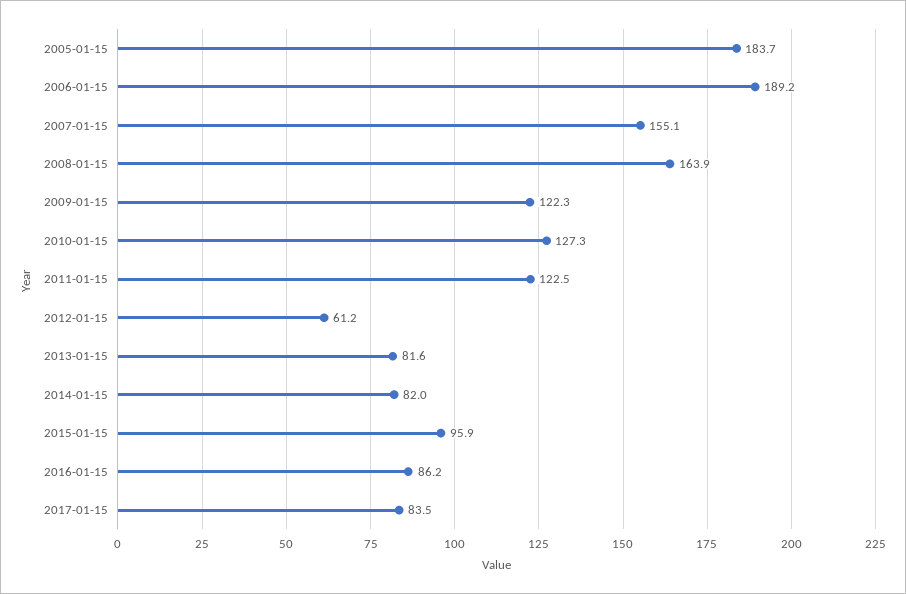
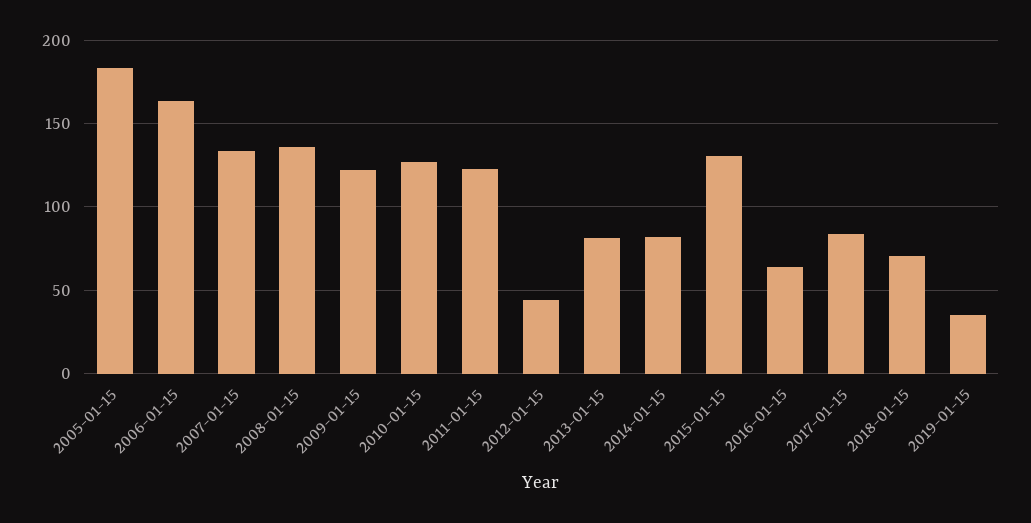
2006-01-15: 189.2 -> 165
2007-01-15: 155.1 -> 135
2008-01-15: 163.9 -> 135
2012-01-15: 61.2 -> 45
2015-01-15: 95.9 -> 130
2016-01-15: 86.2 -> 65
2018-01-15: none -> 70
2019-01-15: none -> 35

